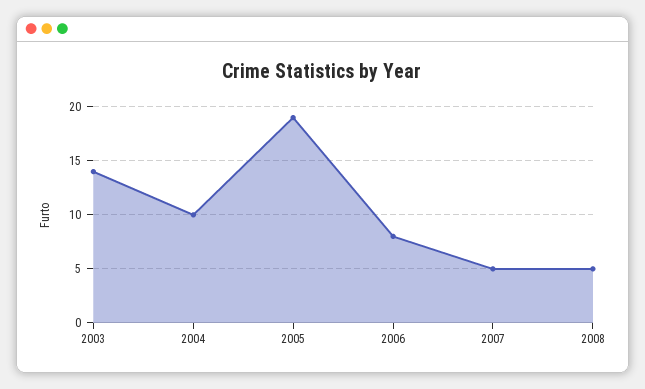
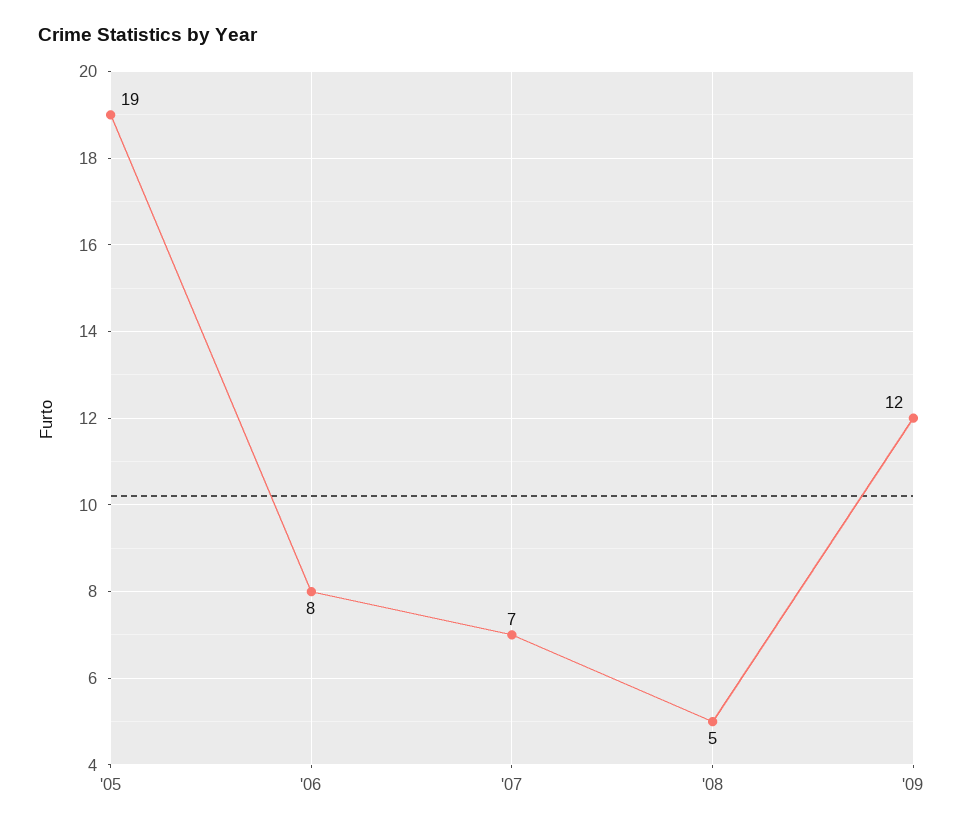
2003: 14 -> none
2004: 10 -> none
2007: 5 -> 7
'09: none -> 12

